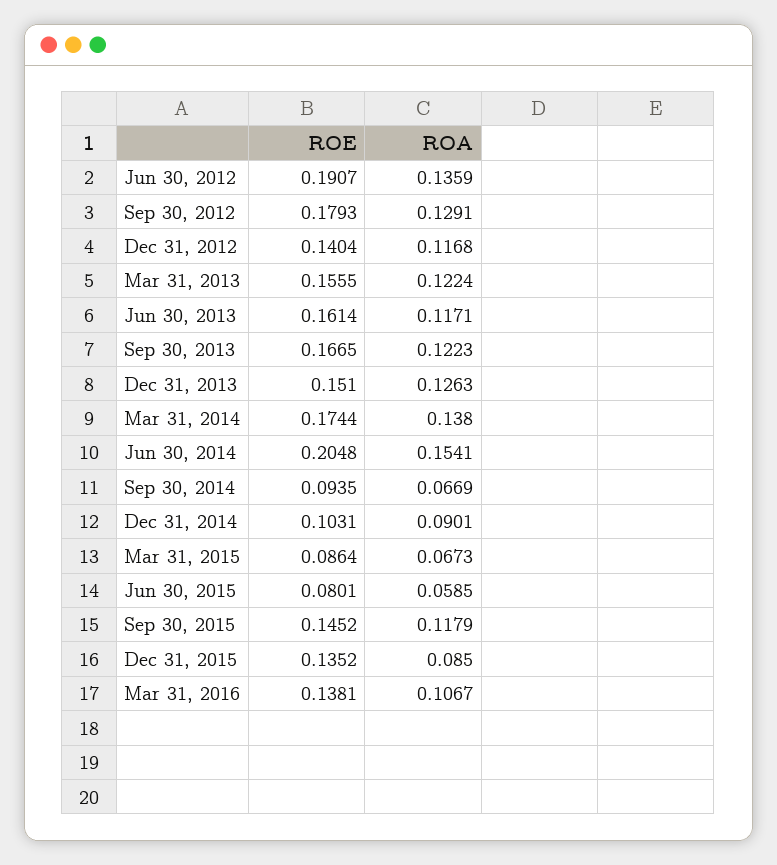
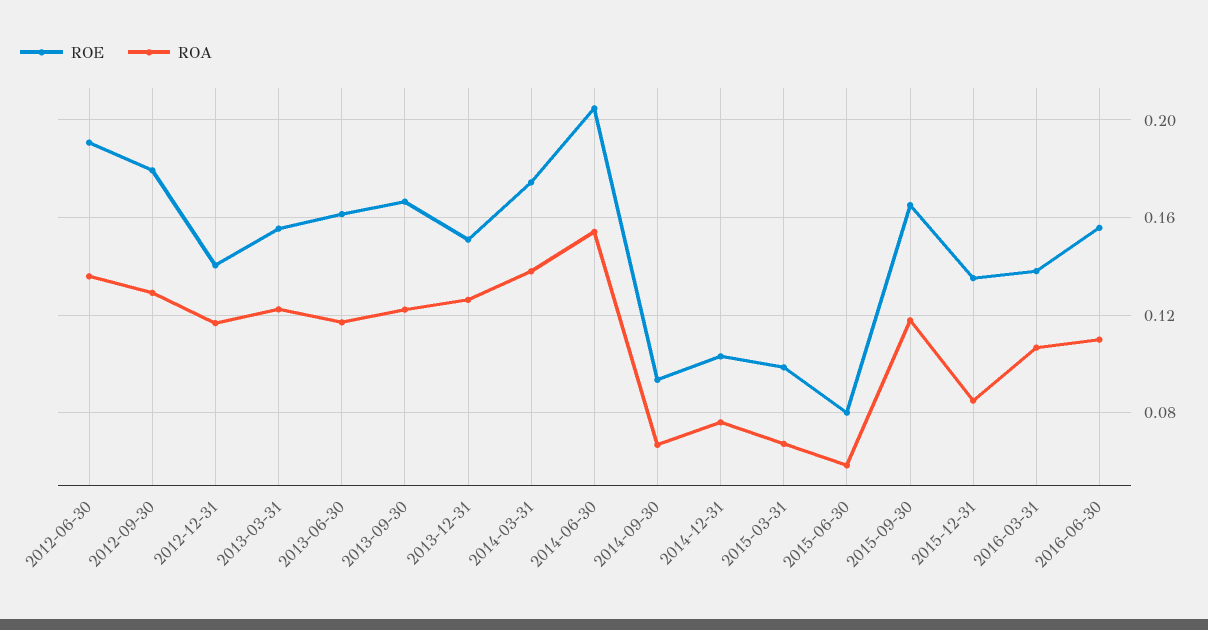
ROA, Dec 31, 2014: 0.0901 -> 0.075
ROE, Mar 31, 2015: 0.0864 -> 0.1
ROE, Sep 30, 2015: 0.1452 -> 0.165
ROE, 2016-06-30: none -> 0.155
ROA, 2016-06-30: none -> 0.11

